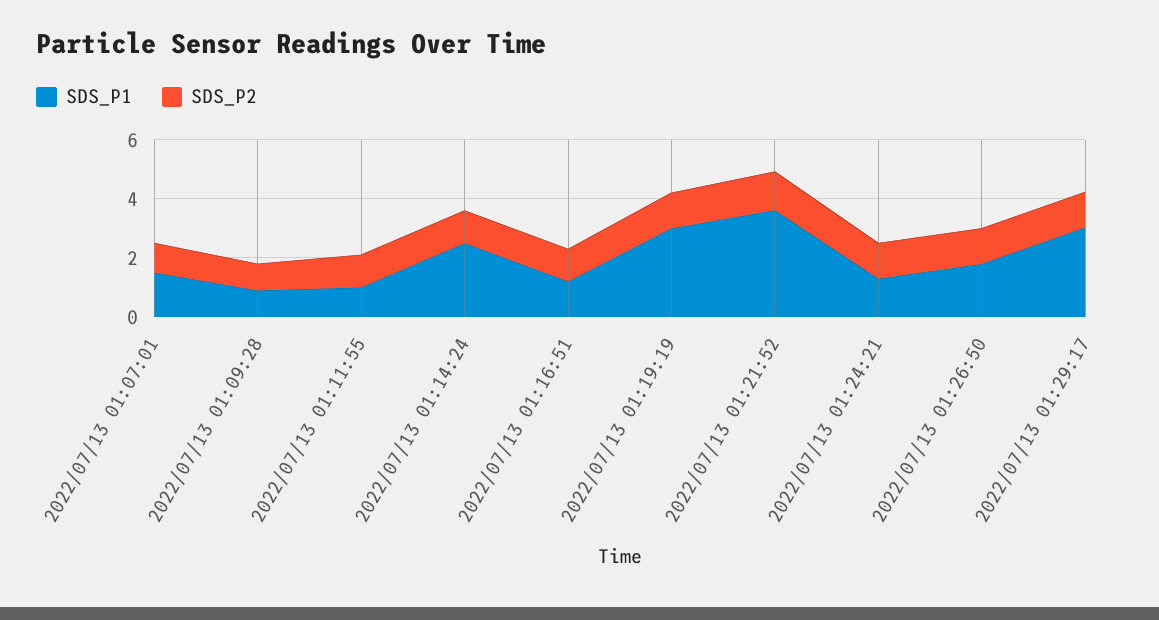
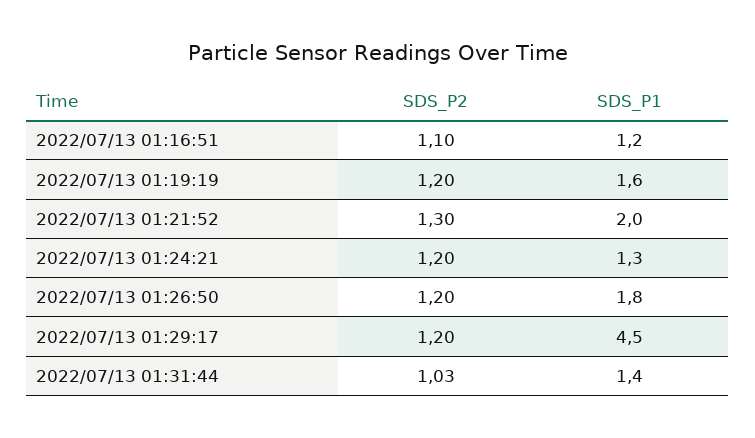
SDS_P1, 2022/07/13 01:07:01: 1.5 -> none
SDS_P2, 2022/07/13 01:07:01: 1 -> none
SDS_P1, 2022/07/13 01:09:28: 1 -> none
SDS_P2, 2022/07/13 01:09:28: 1 -> none
SDS_P1, 2022/07/13 01:11:55: 1 -> none
SDS_P2, 2022/07/13 01:11:55: 1 -> none
SDS_P1, 2022/07/13 01:14:24: 2.5 -> none
SDS_P2, 2022/07/13 01:14:24: 1 -> none
SDS_P1, 2022/07/13 01:19:19: 3 -> 1.6
SDS_P1, 2022/07/13 01:21:52: 3.5 -> 2
SDS_P1, 2022/07/13 01:29:17: 3 -> 4.5
SDS_P2, 2022/07/13 01:31:44: none -> 1.03
SDS_P1, 2022/07/13 01:31:44: none -> 1.4

